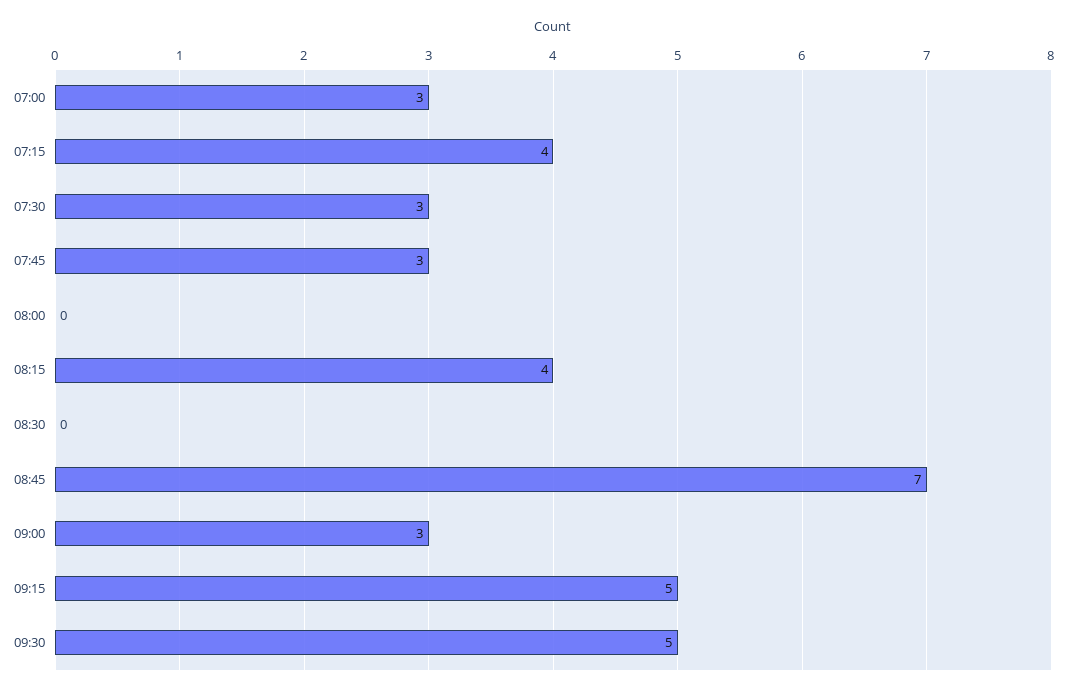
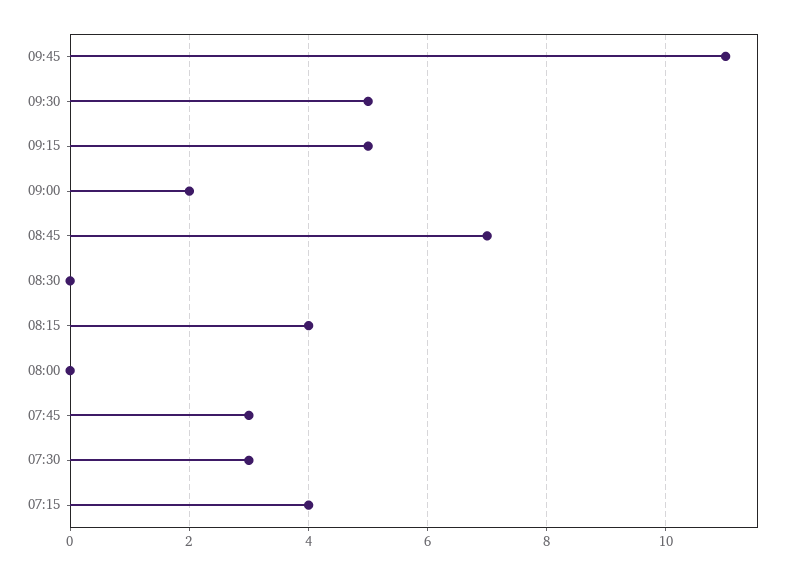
07:00: 3 -> none
09:00: 3 -> 2
09:45: none -> 11

